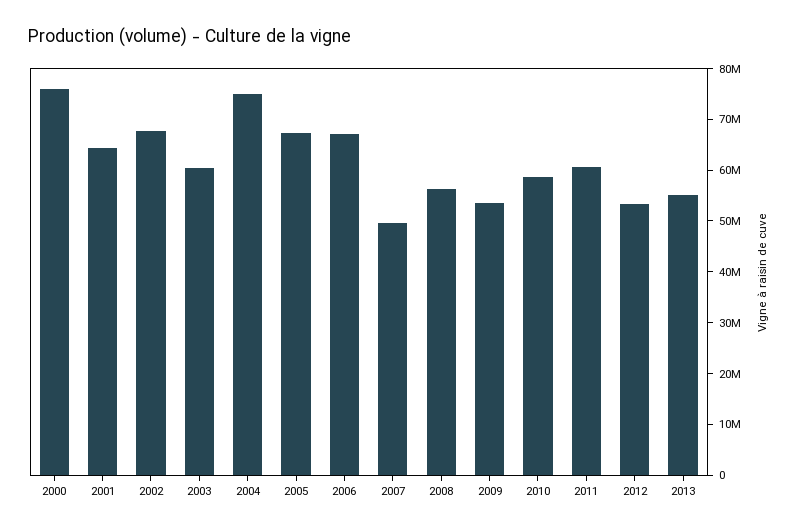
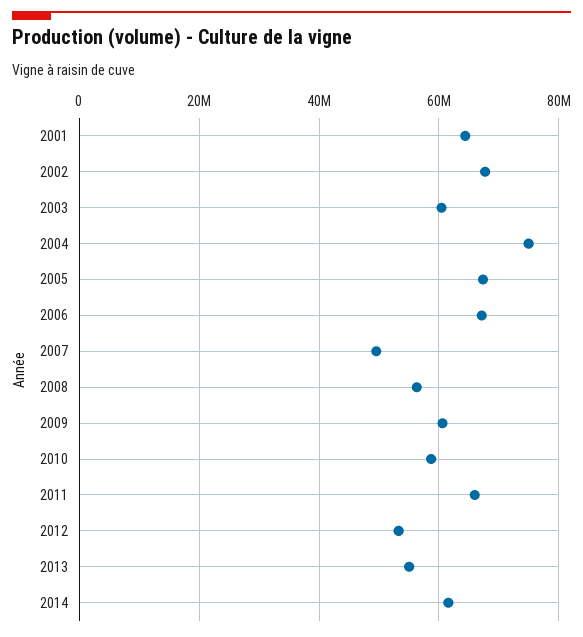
2000: 76000000 -> none
2009: 54000000 -> 60000000
2011: 60000000 -> 66000000
2014: none -> 62000000

